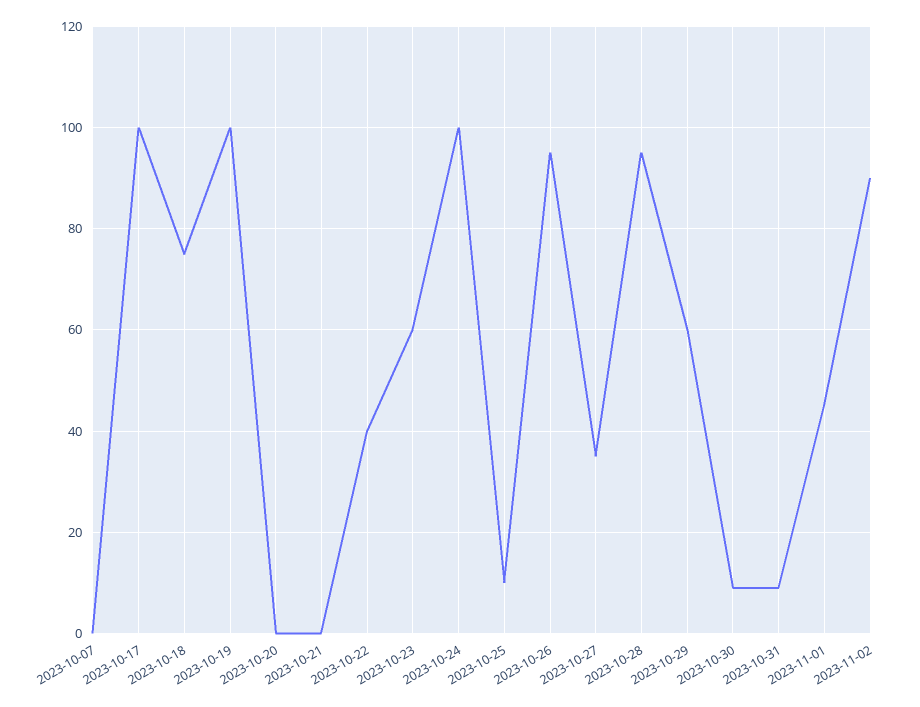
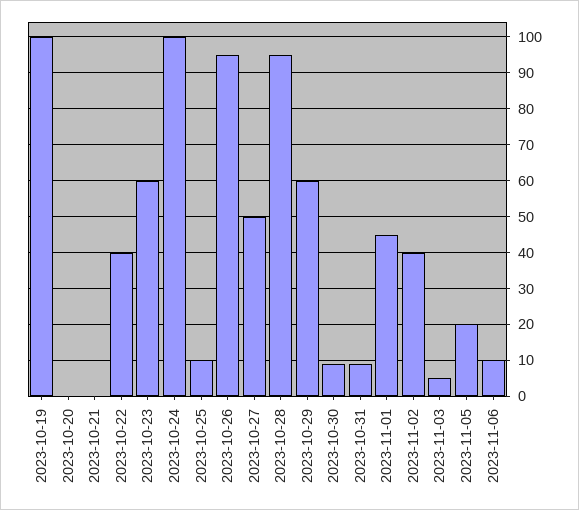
2023-10-07: 0 -> none
2023-10-17: 100 -> none
2023-10-18: 75 -> none
2023-10-27: 35 -> 50
2023-11-02: 90 -> 40
2023-11-03: none -> 5
2023-11-05: none -> 20
2023-11-06: none -> 10

